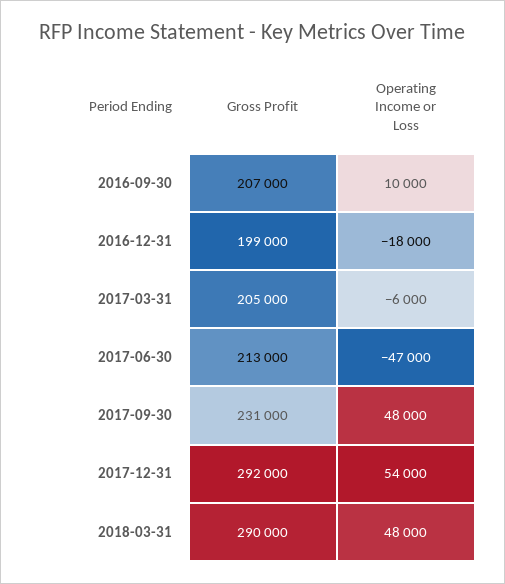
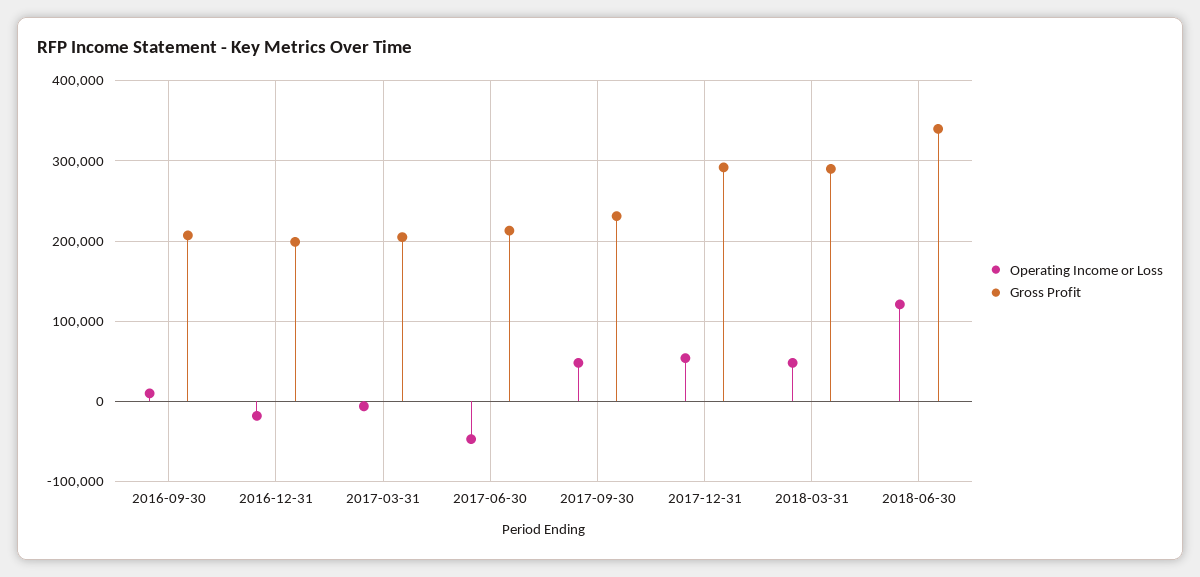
Operating Income or Loss, 2018-06-30: none -> 120000
Gross Profit, 2018-06-30: none -> 340000

